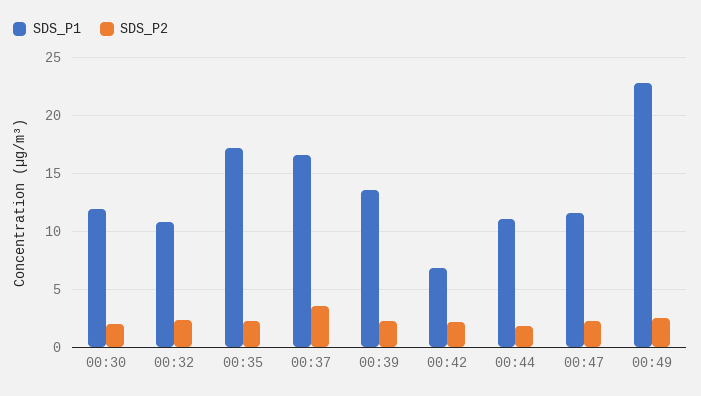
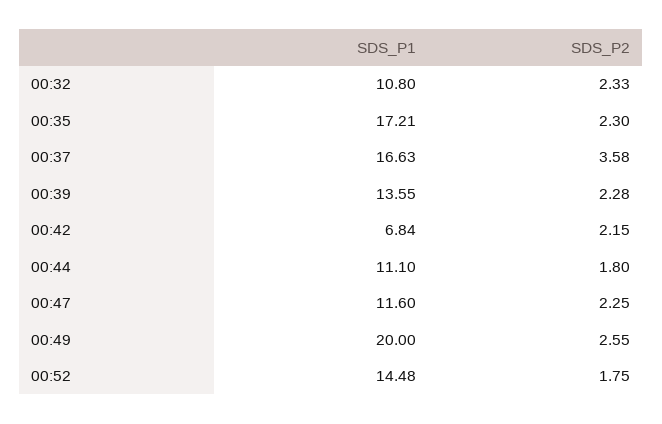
SDS_P1, 00:30: 12 -> none
SDS_P2, 00:30: 2 -> none
SDS_P1, 00:49: 23 -> 20
SDS_P1, 00:52: none -> 14.48
SDS_P2, 00:52: none -> 1.75

